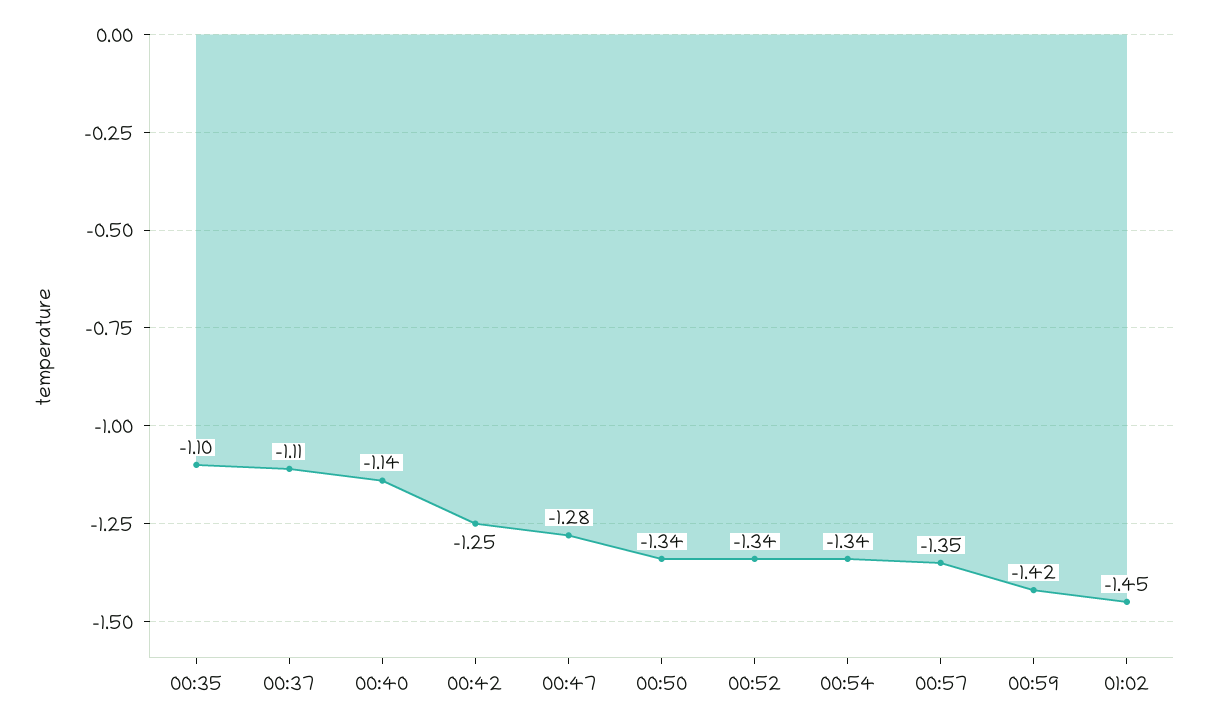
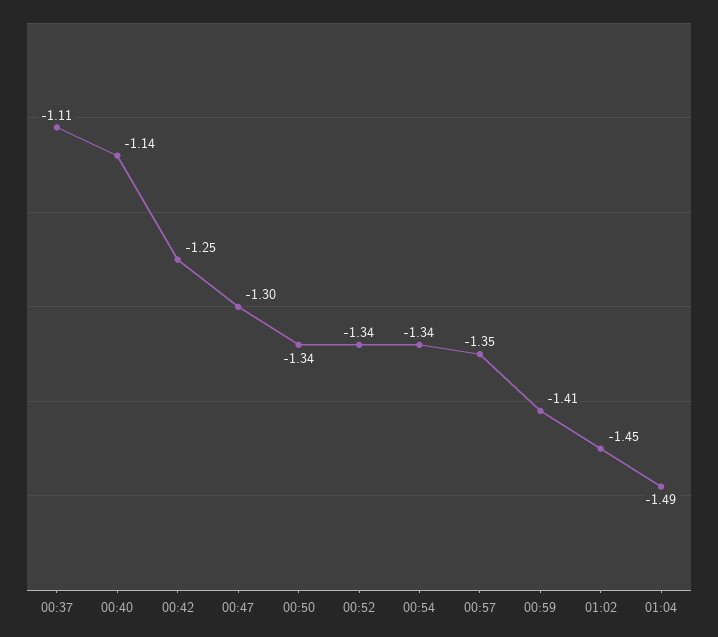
00:35: -1.1 -> none
00:47: -1.28 -> -1.3
00:59: -1.42 -> -1.41
01:04: none -> -1.49

